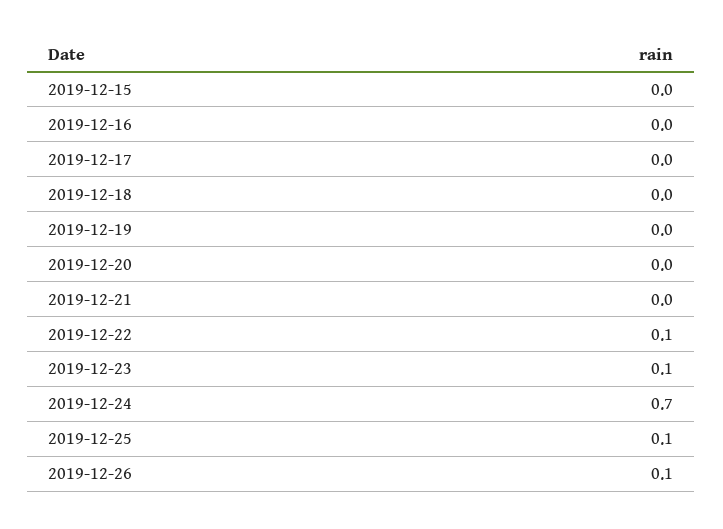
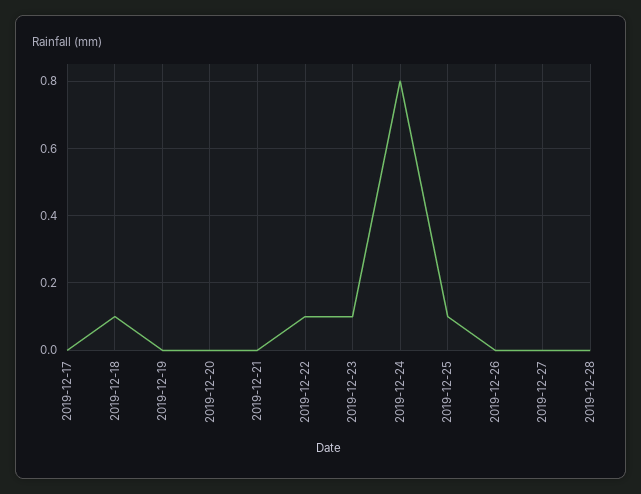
2019-12-15: 0 -> none
2019-12-16: 0 -> none
2019-12-18: 0 -> 0.1
2019-12-24: 0.7 -> 0.8
2019-12-26: 0.1 -> 0
2019-12-27: none -> 0
2019-12-28: none -> 0

